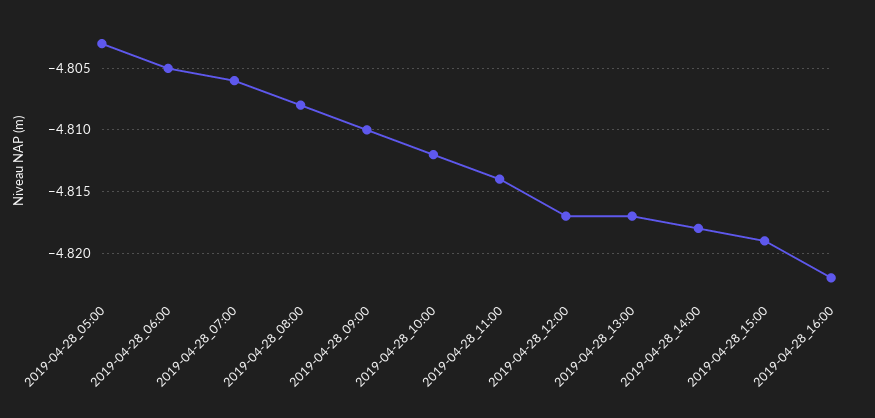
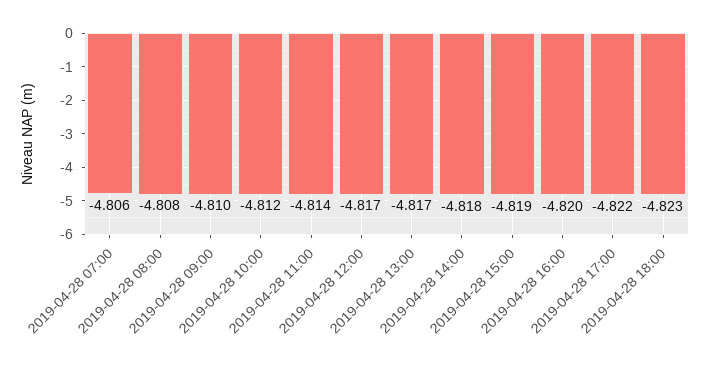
2019-04-28_05:00: -4.803 -> none
2019-04-28_06:00: -4.805 -> none
2019-04-28_16:00: -4.822 -> -4.82
2019-04-28 17:00: none -> -4.822
2019-04-28 18:00: none -> -4.823

